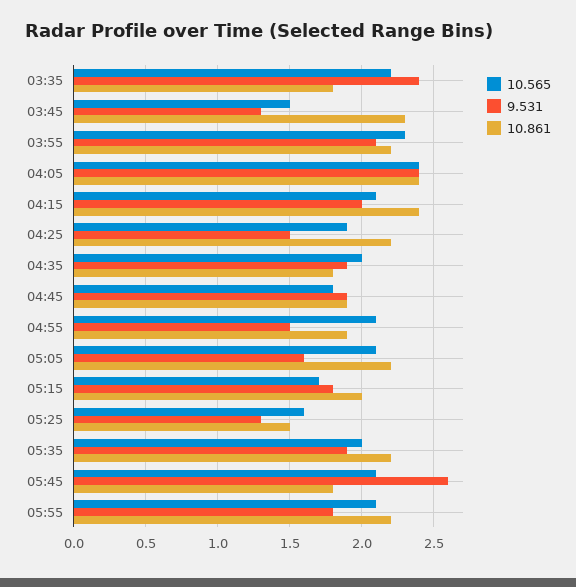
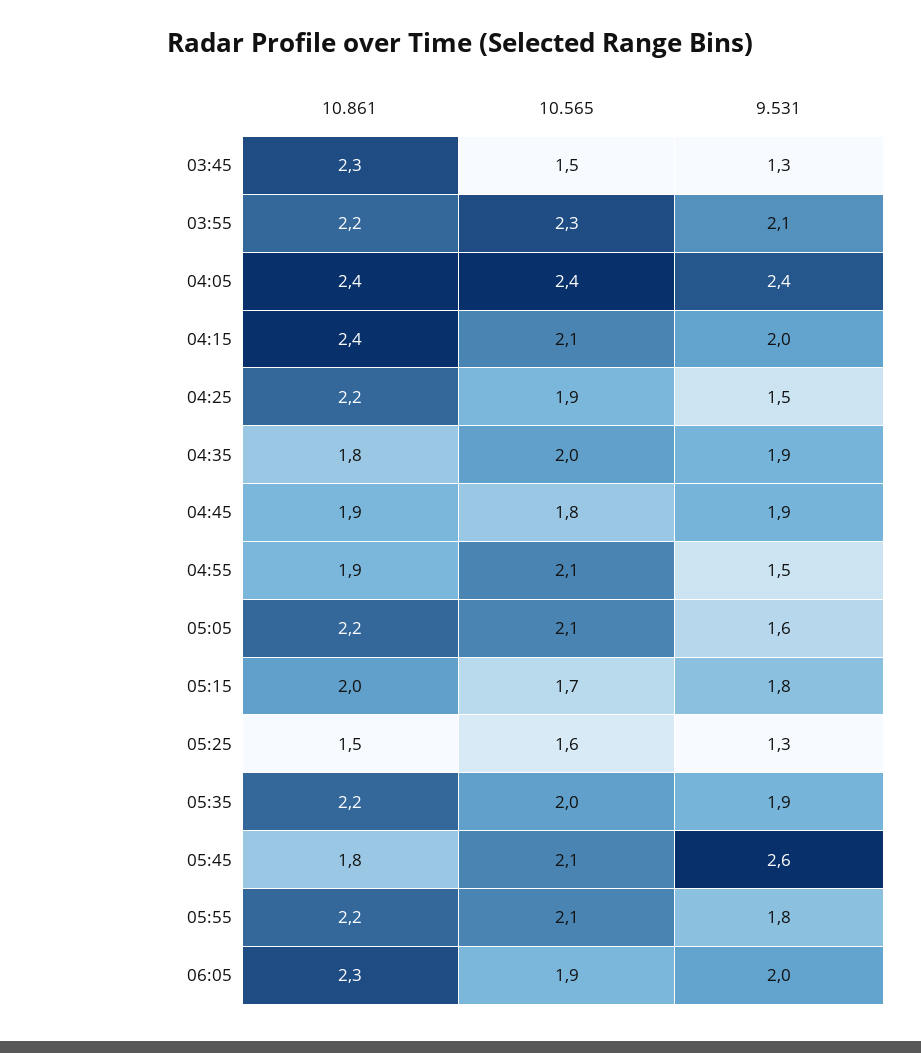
10.565, 03:35: 2.2 -> none
9.531, 03:35: 2.4 -> none
10.861, 03:35: 1.8 -> none
10.861, 06:05: none -> 2.3
10.565, 06:05: none -> 1.9
9.531, 06:05: none -> 2

